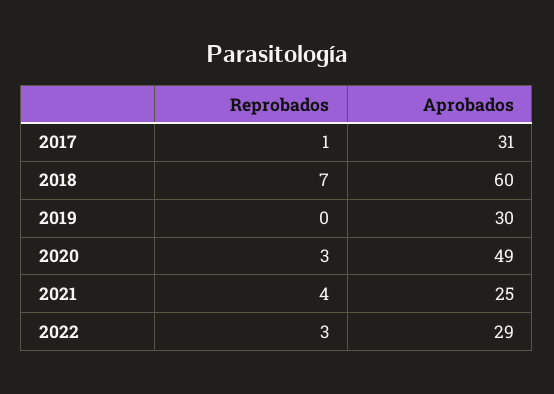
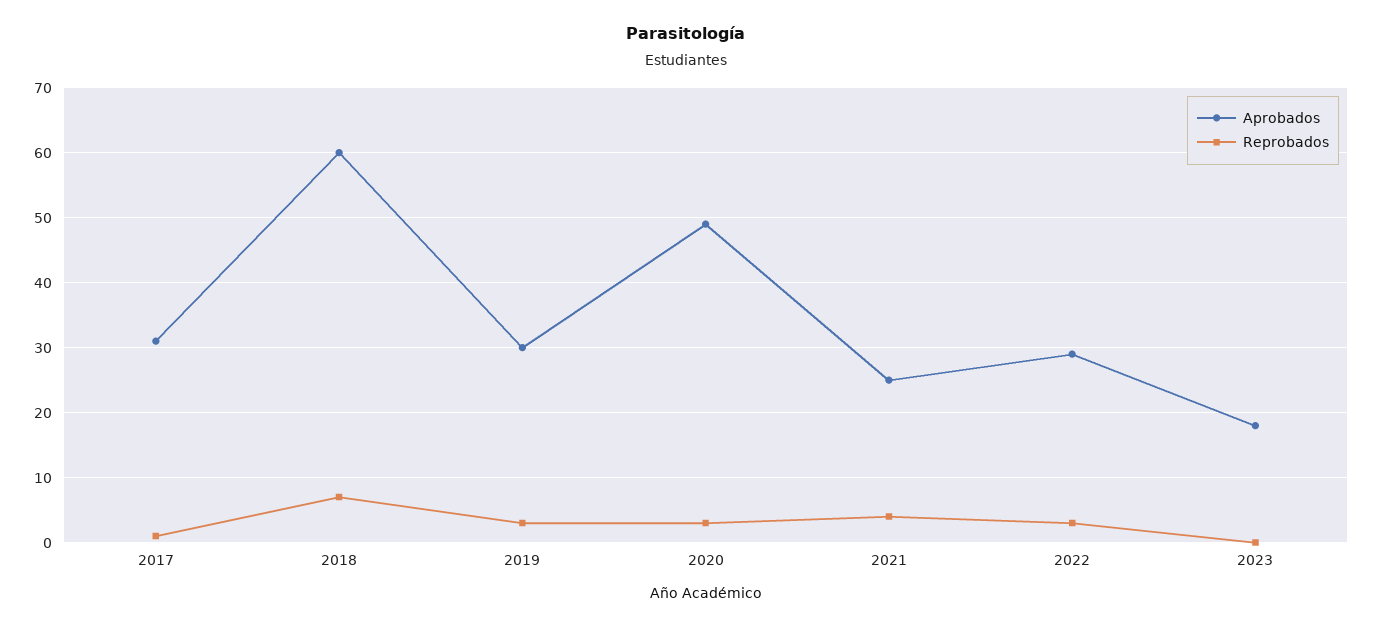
Reprobados, 2019: 0 -> 3
Aprobados, 2023: none -> 18
Reprobados, 2023: none -> 0

